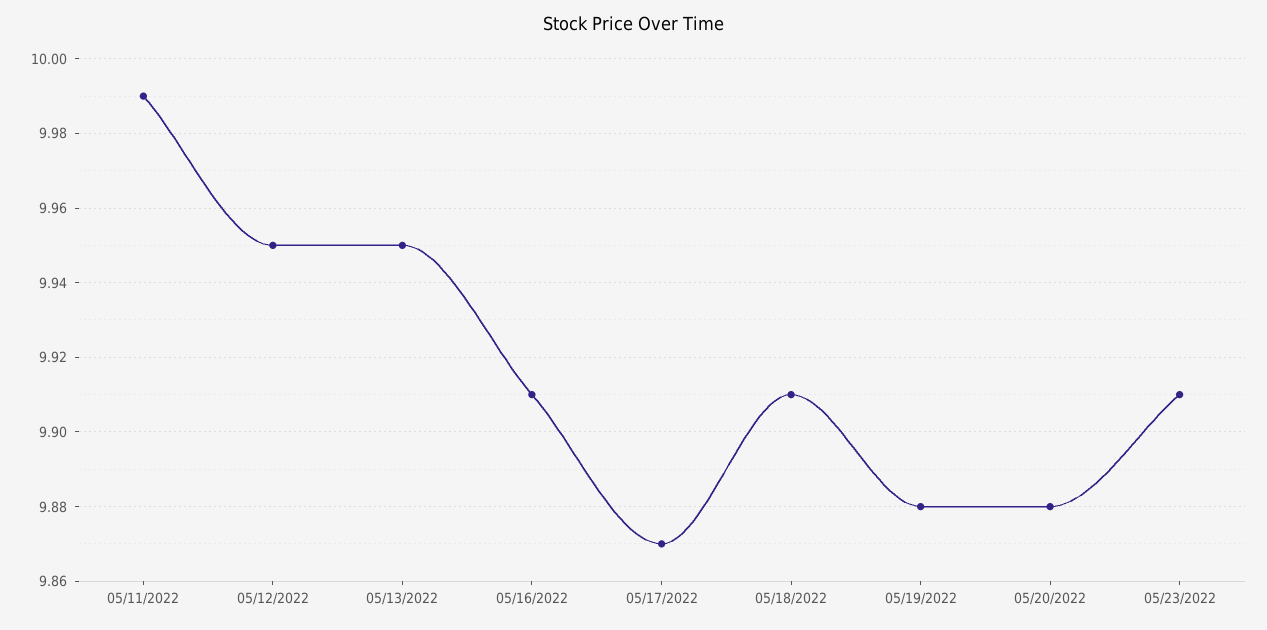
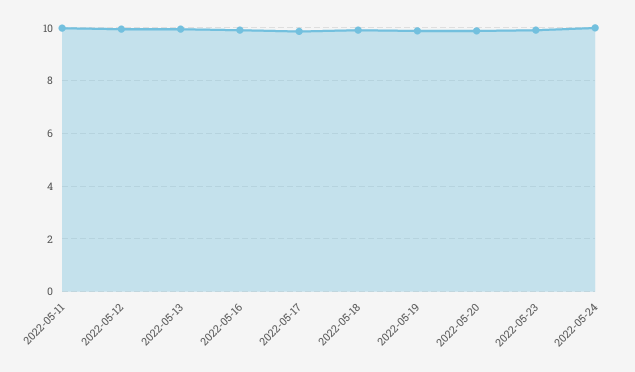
2022-05-24: none -> 10

